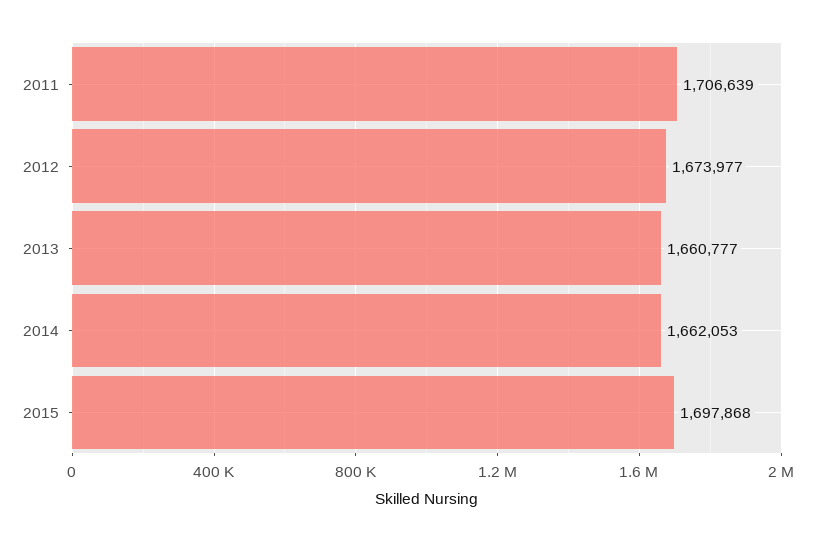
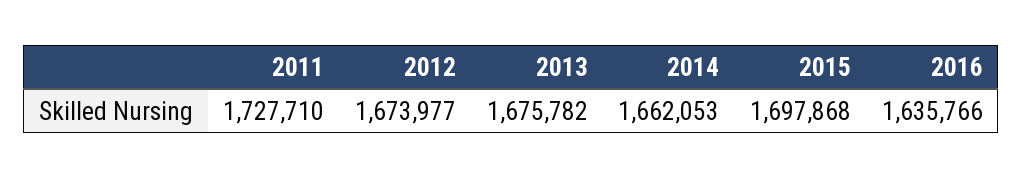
2011: 1706639 -> 1727710
2013: 1660777 -> 1675782
2016: none -> 1635766

